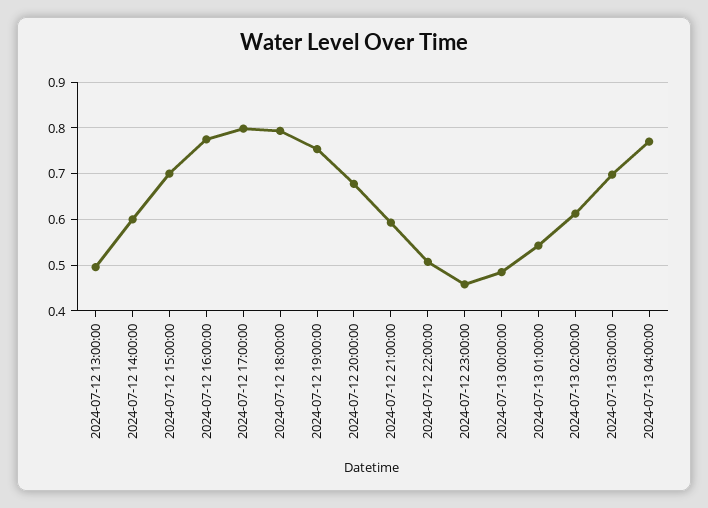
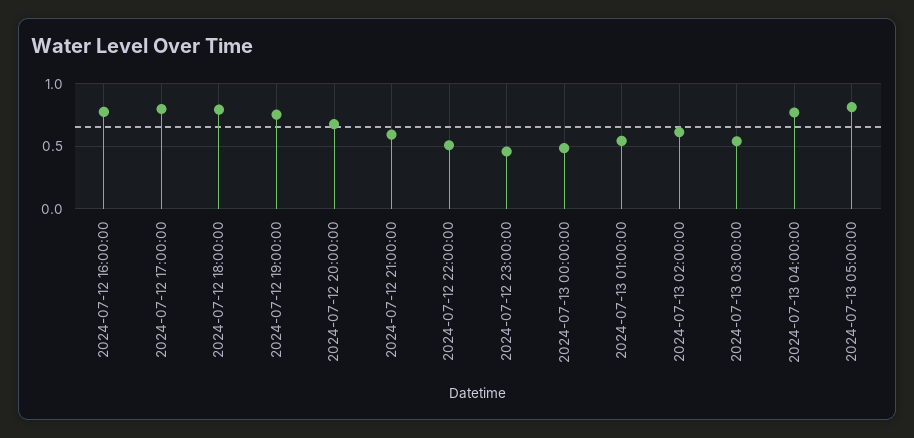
2024-07-12 13:00:00: 0.5 -> none
2024-07-12 14:00:00: 0.6 -> none
2024-07-12 15:00:00: 0.7 -> none
2024-07-13 03:00:00: 0.7 -> 0.55
2024-07-13 05:00:00: none -> 0.8

